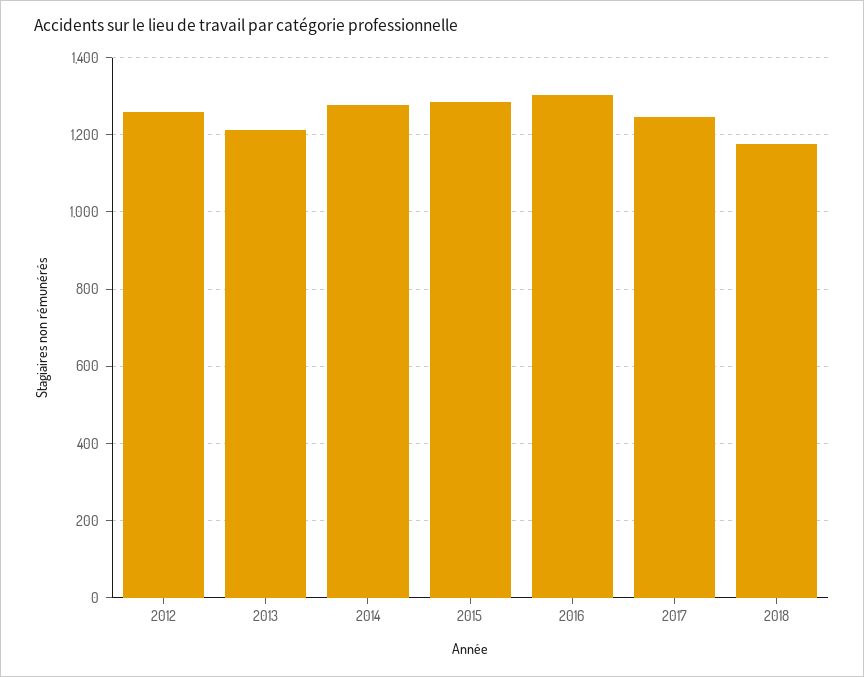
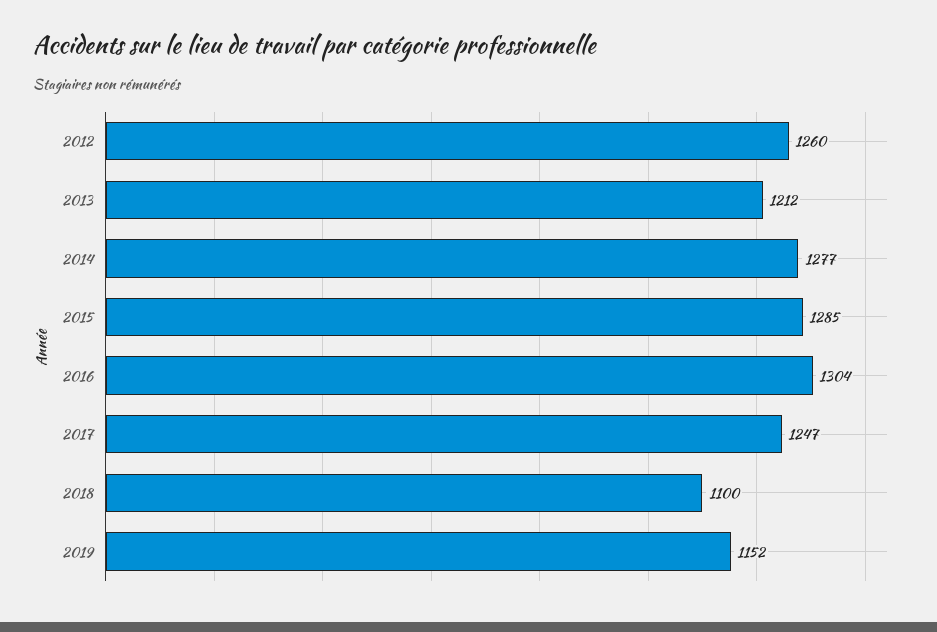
2018: 1180 -> 1100
2019: none -> 1152

